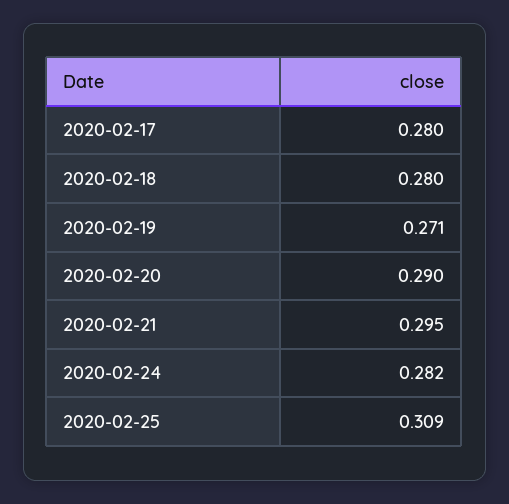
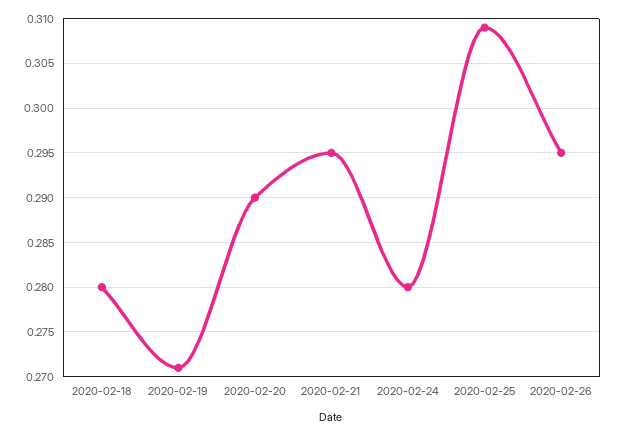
2020-02-17: 0.28 -> none
2020-02-24: 0.282 -> 0.28
2020-02-26: none -> 0.295

